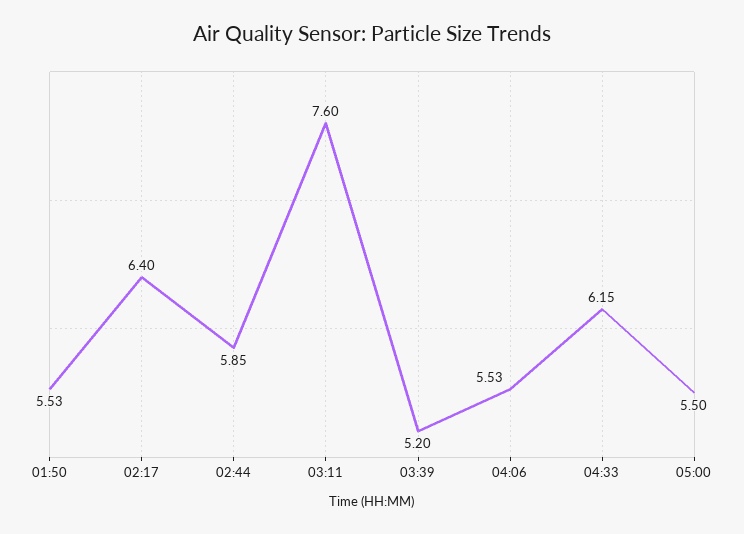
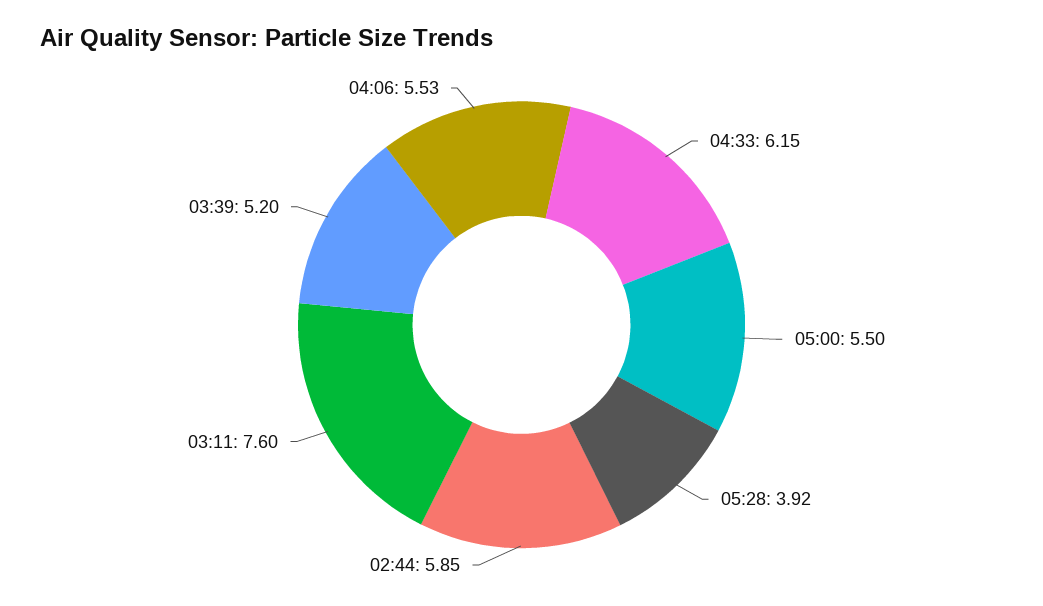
01:50: 5.53 -> none
02:17: 6.4 -> none
05:28: none -> 3.92

